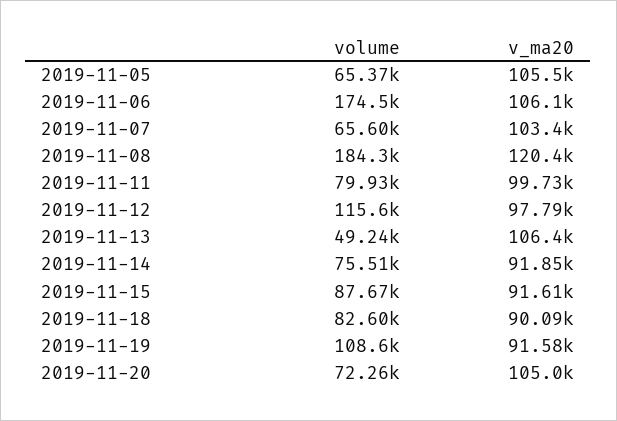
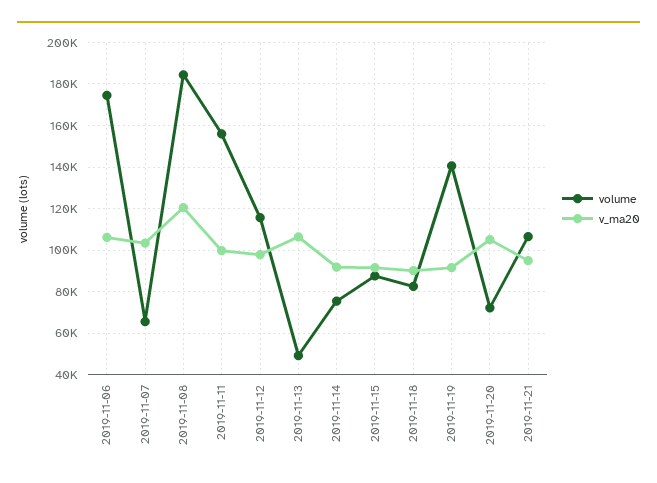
volume, 2019-11-05: 65370 -> none
v_ma20, 2019-11-05: 105500 -> none
volume, 2019-11-11: 79930 -> 155000
volume, 2019-11-19: 108600 -> 140000
volume, 2019-11-21: none -> 105000
v_ma20, 2019-11-21: none -> 95000

